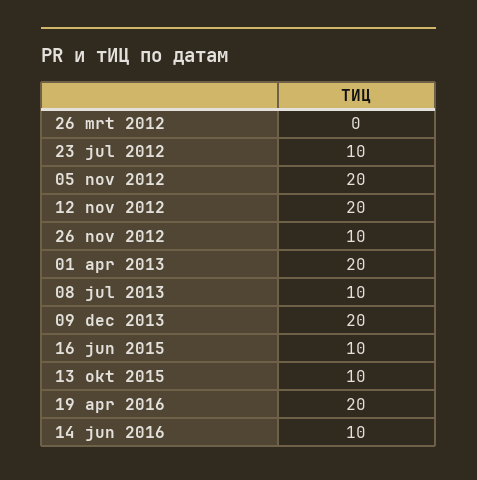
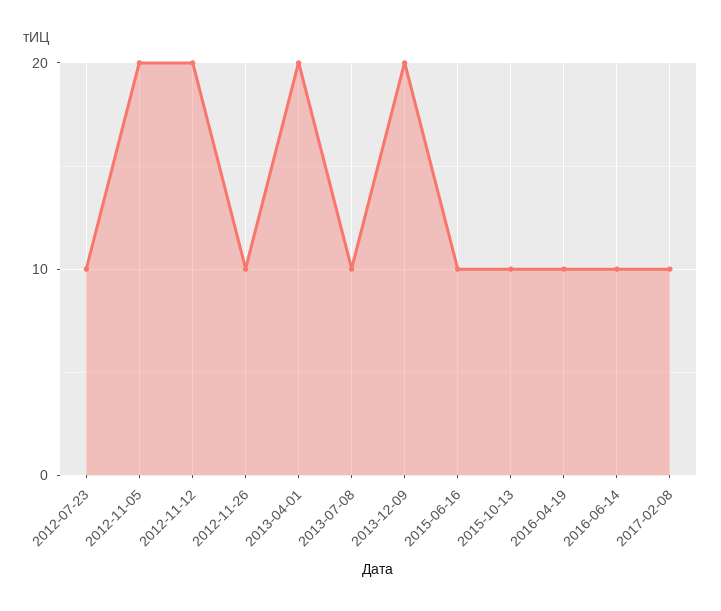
26 mrt 2012: 0 -> none
19 apr 2016: 20 -> 10
2017-02-08: none -> 10

